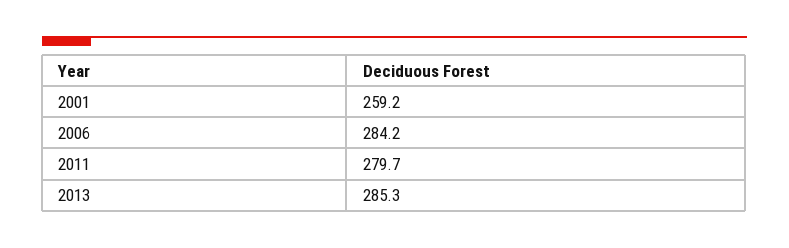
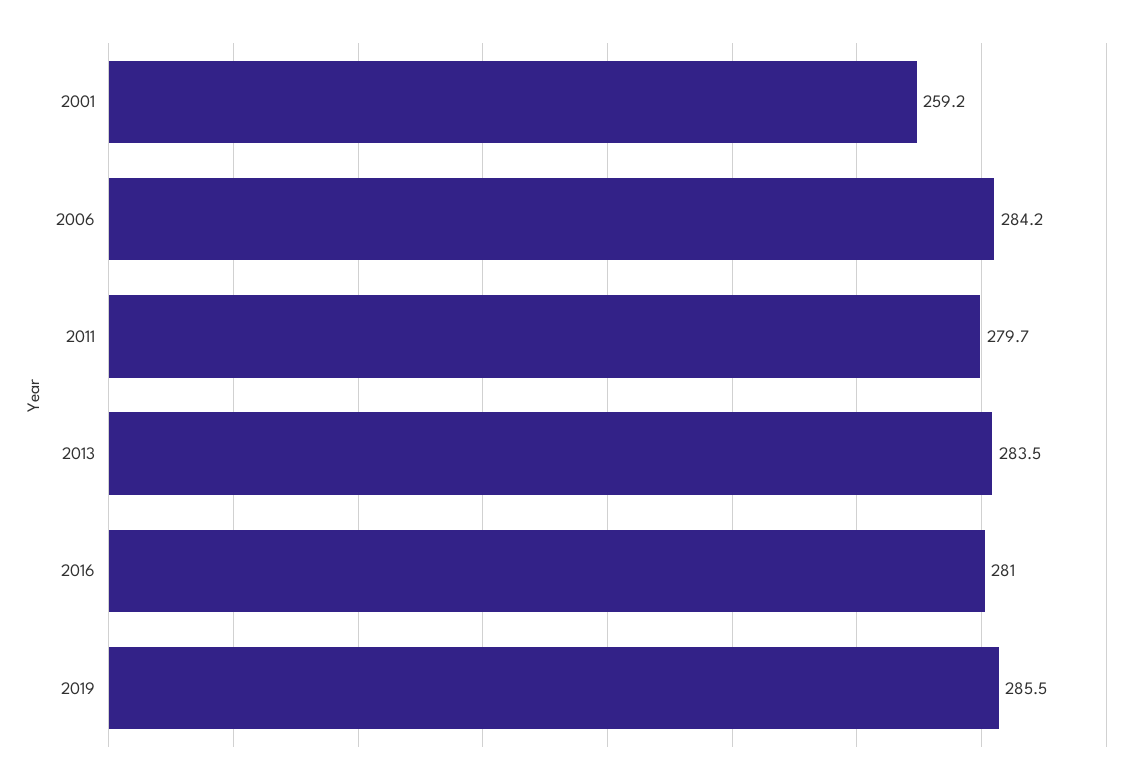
2013: 285.3 -> 283.5
2016: none -> 281
2019: none -> 285.5

